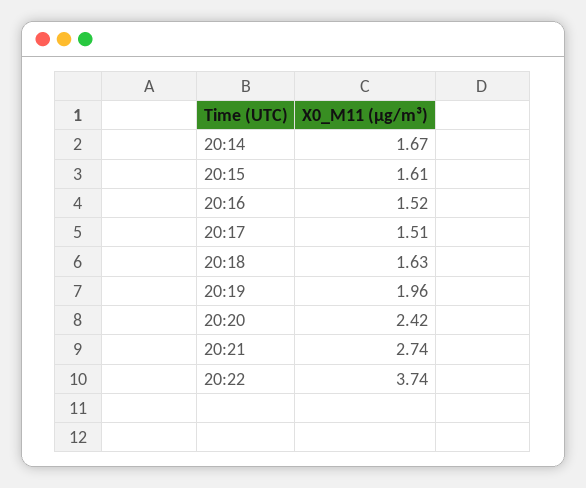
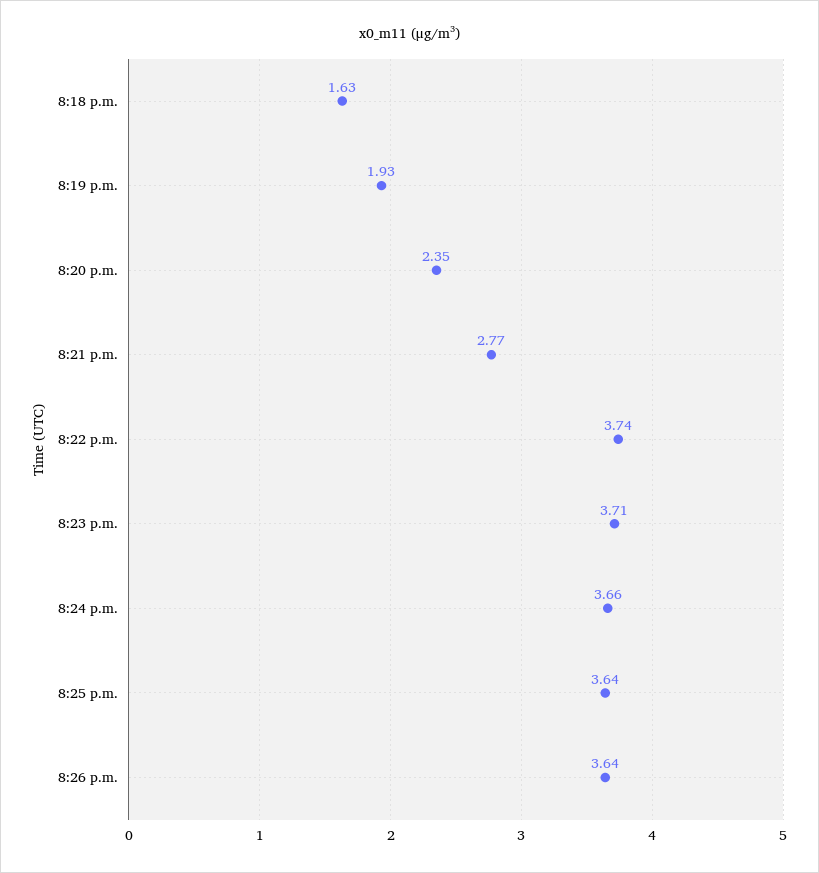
20:14: 1.67 -> none
20:15: 1.61 -> none
20:16: 1.52 -> none
20:17: 1.51 -> none
20:19: 1.96 -> 1.93
20:20: 2.42 -> 2.35
20:21: 2.74 -> 2.77
8:23 p.m.: none -> 3.71
8:24 p.m.: none -> 3.66
8:25 p.m.: none -> 3.64
8:26 p.m.: none -> 3.64

